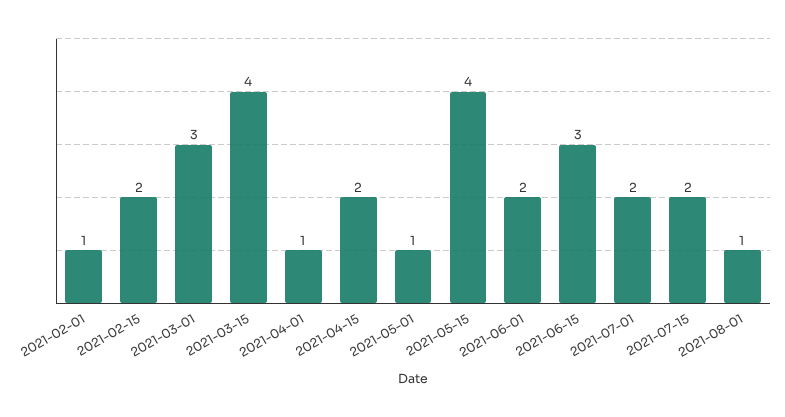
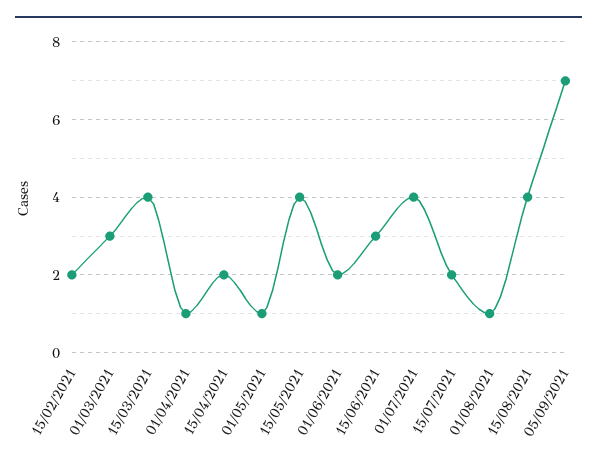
2021-02-01: 1 -> none
2021-07-01: 2 -> 4
15/08/2021: none -> 4
05/09/2021: none -> 7

